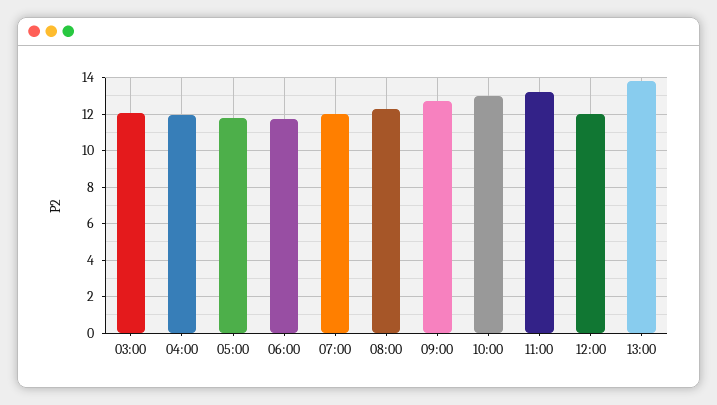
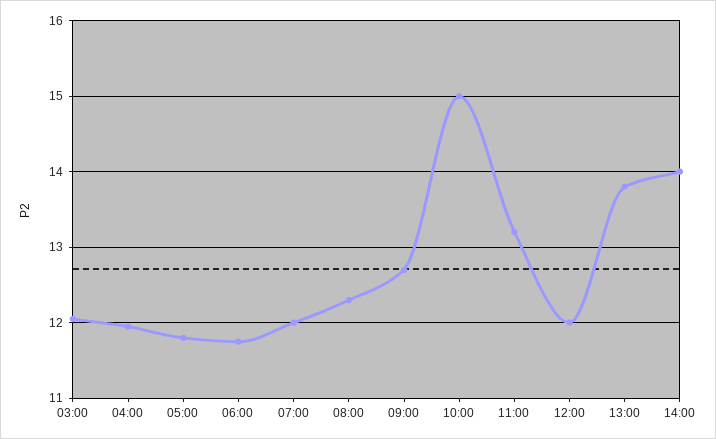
10:00: 13 -> 15
14:00: none -> 14

